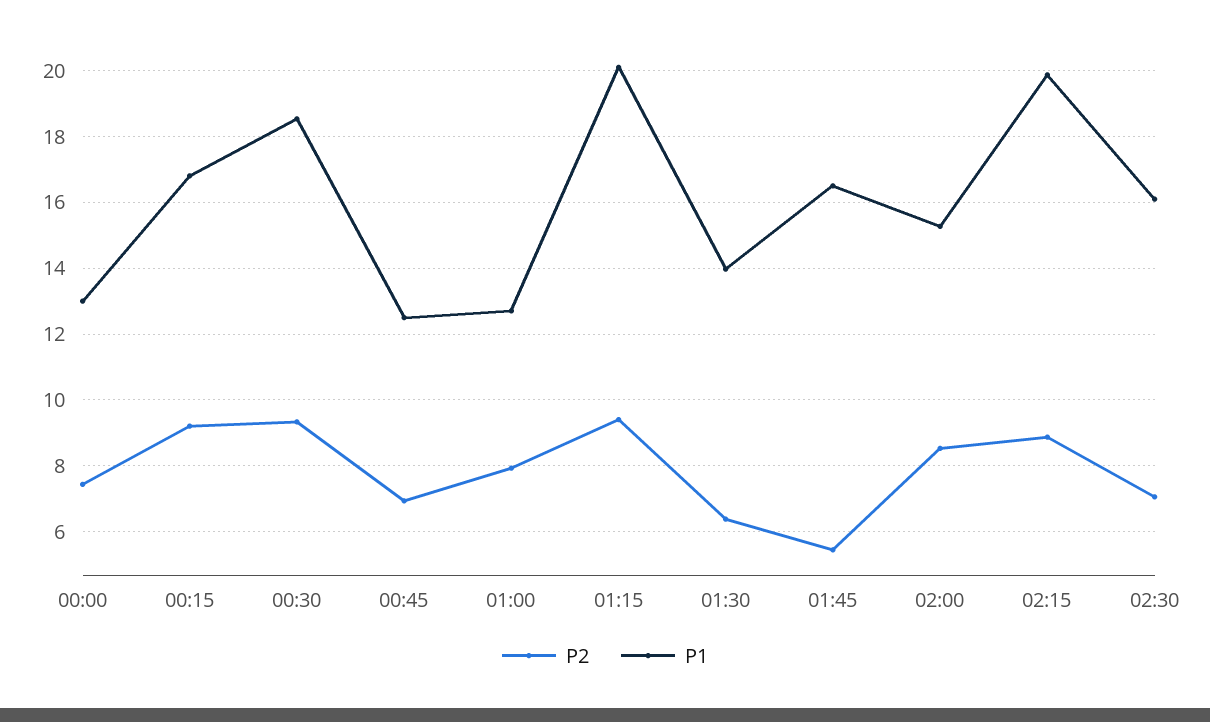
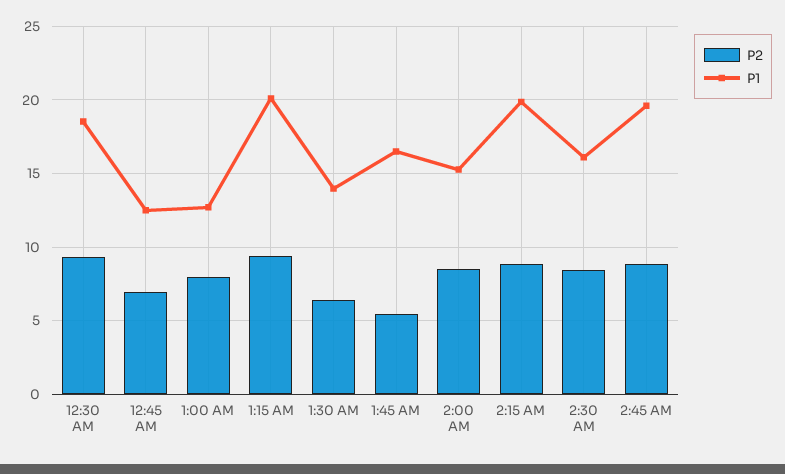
P2, 00:00: 7.4 -> none
P1, 00:00: 13 -> none
P2, 00:15: 9.2 -> none
P1, 00:15: 16.8 -> none
P2, 02:30: 7 -> 8.5
P2, 2:45 AM: none -> 9
P1, 2:45 AM: none -> 19.5

